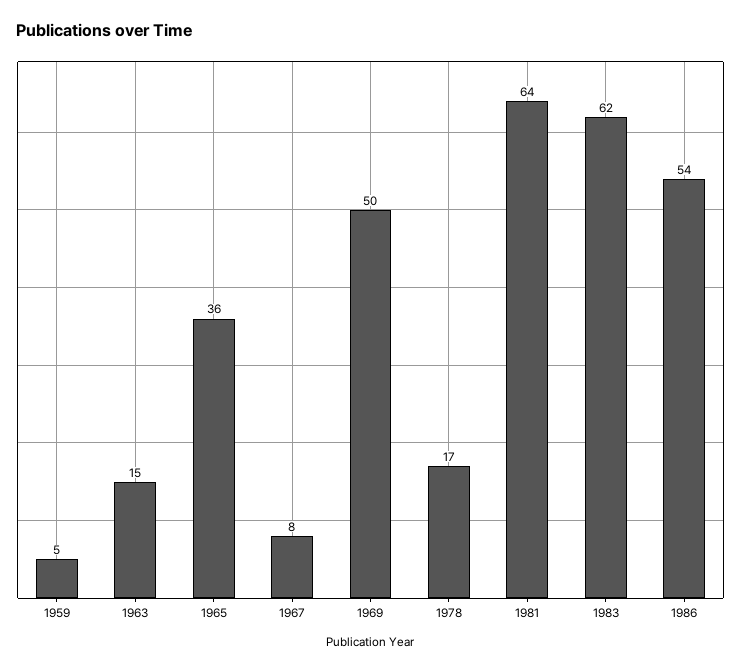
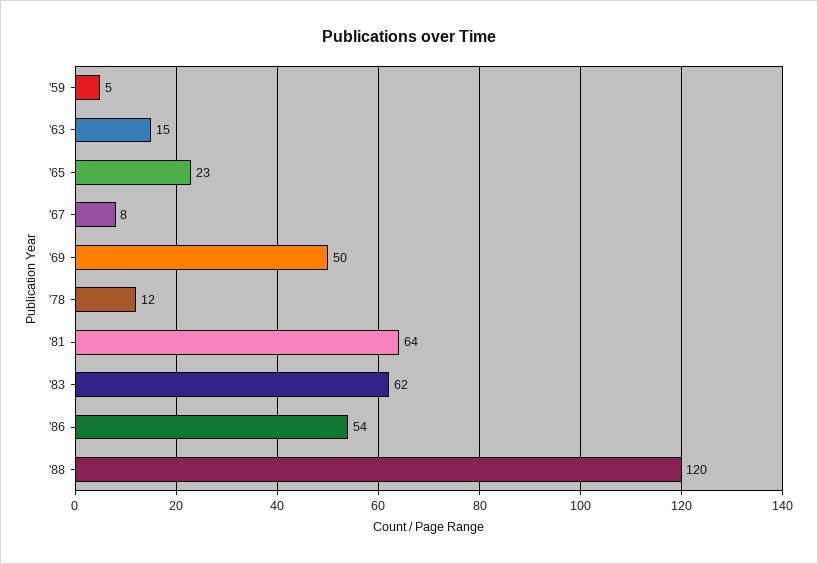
1965: 36 -> 23
1978: 17 -> 12
'88: none -> 120

